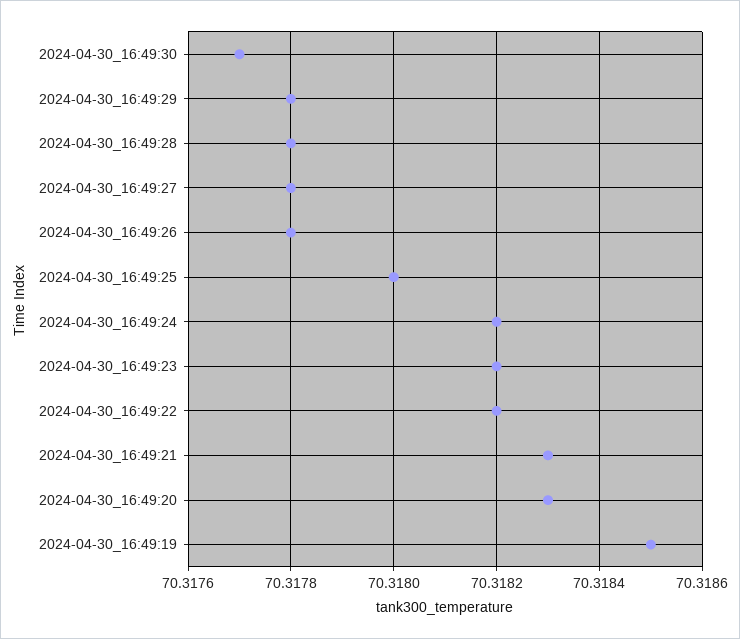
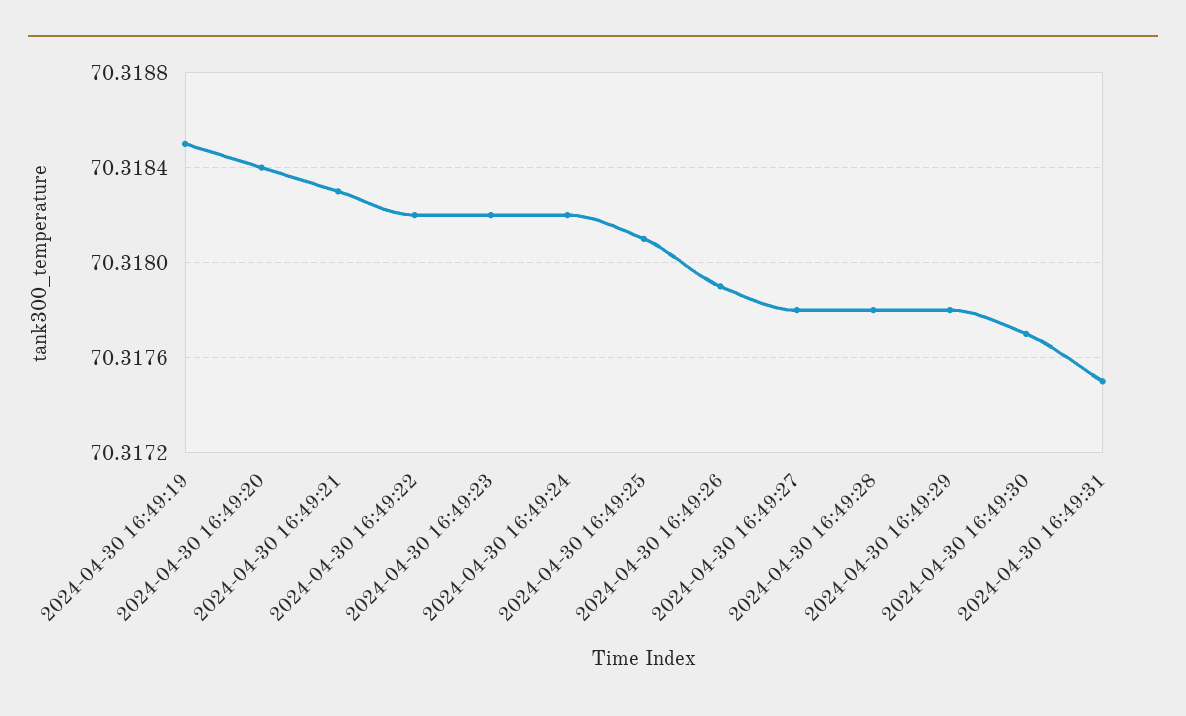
2024-04-30_16:49:26: 70.3178 -> 70.3179
2024-04-30_16:49:25: 70.318 -> 70.3181
2024-04-30_16:49:20: 70.3183 -> 70.3184
2024-04-30 16:49:31: none -> 70.3175

